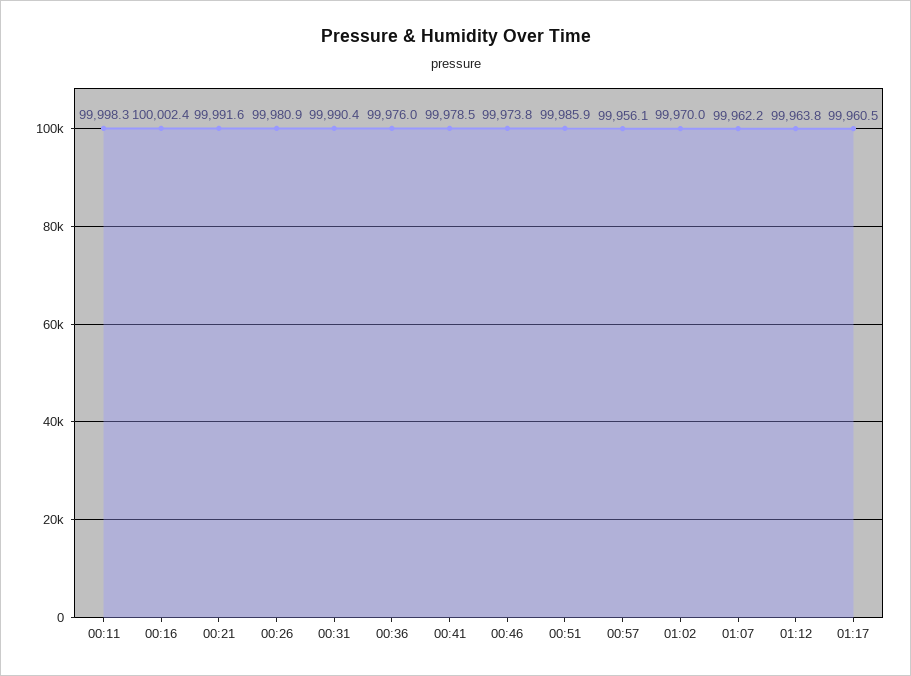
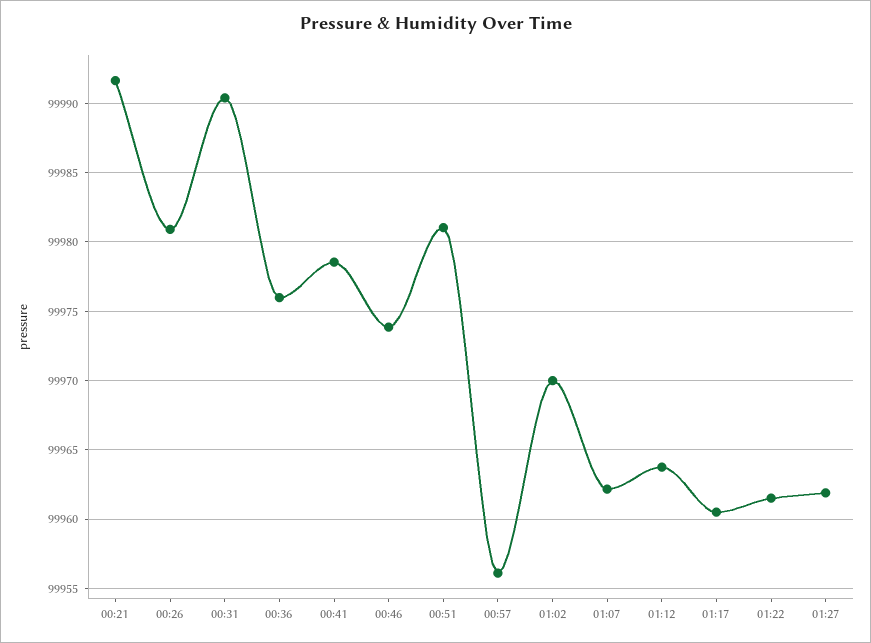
00:11: 99998.3 -> none
00:16: 100002.4 -> none
00:51: 99985.9 -> 99981
01:22: none -> 99961.5
01:27: none -> 99962

